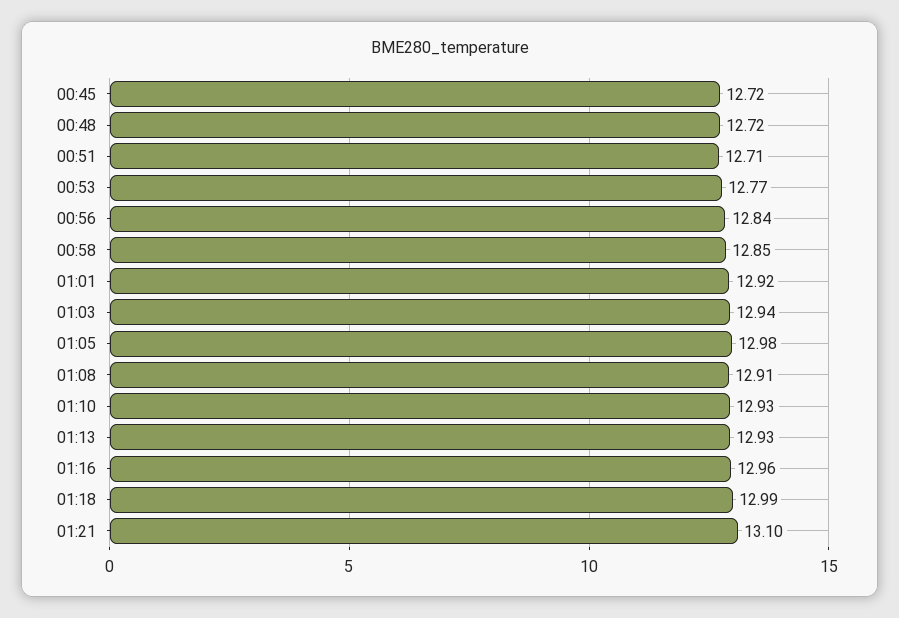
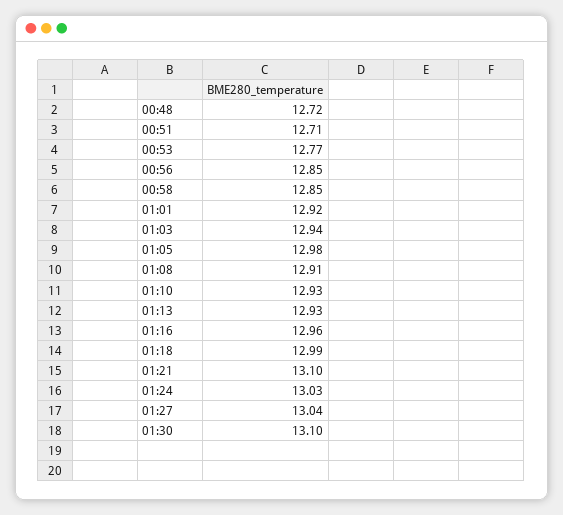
00:45: 12.72 -> none
00:56: 12.84 -> 12.85
01:24: none -> 13.03
01:27: none -> 13.04
01:30: none -> 13.1

